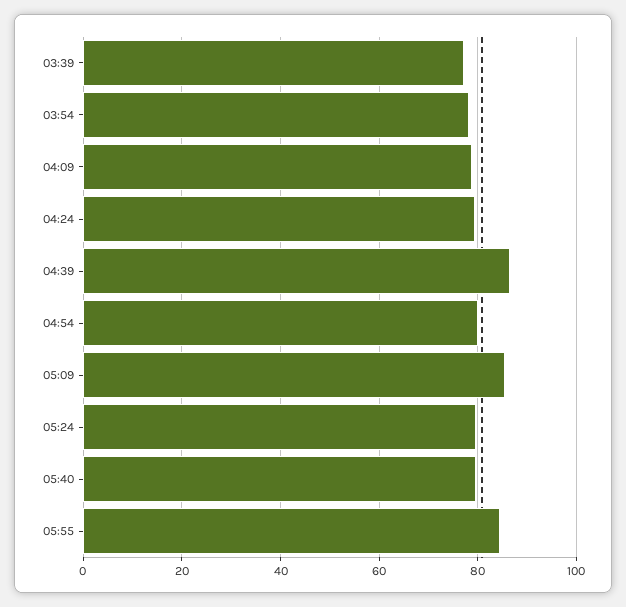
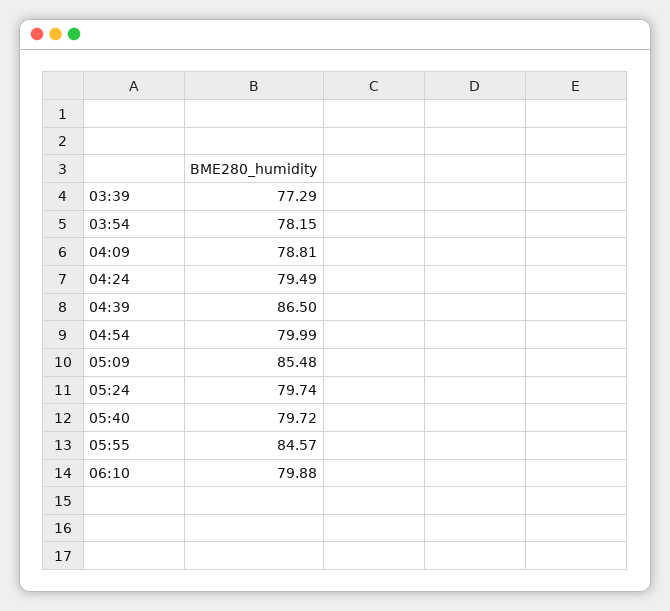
06:10: none -> 79.88

